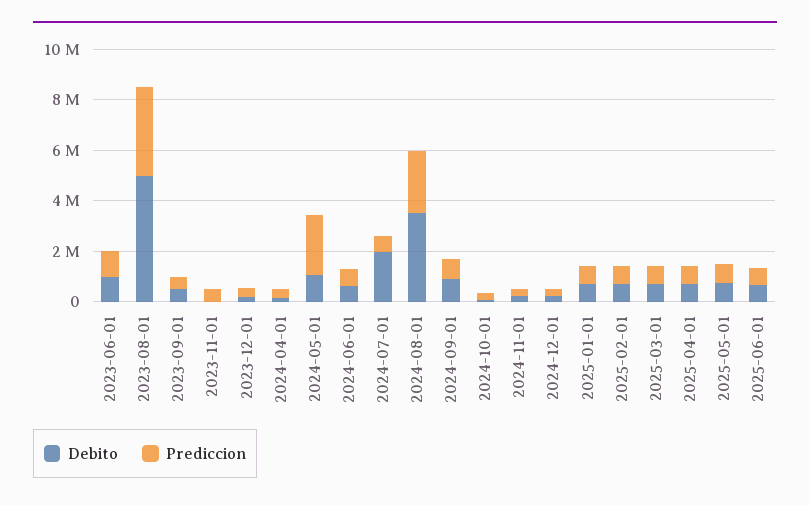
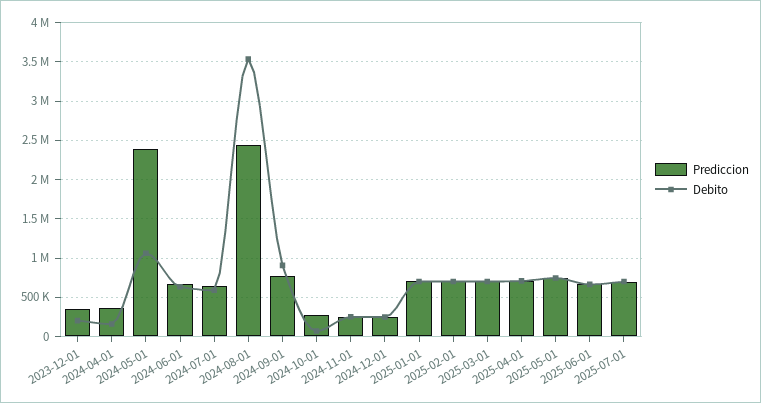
Debito, 2023-06-01: 1000000 -> none
Prediccion, 2023-06-01: 1000000 -> none
Debito, 2023-08-01: 5000000 -> none
Prediccion, 2023-08-01: 3500000 -> none
Debito, 2023-09-01: 500000 -> none
Prediccion, 2023-09-01: 500000 -> none
Debito, 2023-11-01: 0 -> none
Prediccion, 2023-11-01: 500000 -> none
Debito, 2024-07-01: 2000000 -> 600000
Prediccion, 2025-07-01: none -> 700000
Debito, 2025-07-01: none -> 700000

